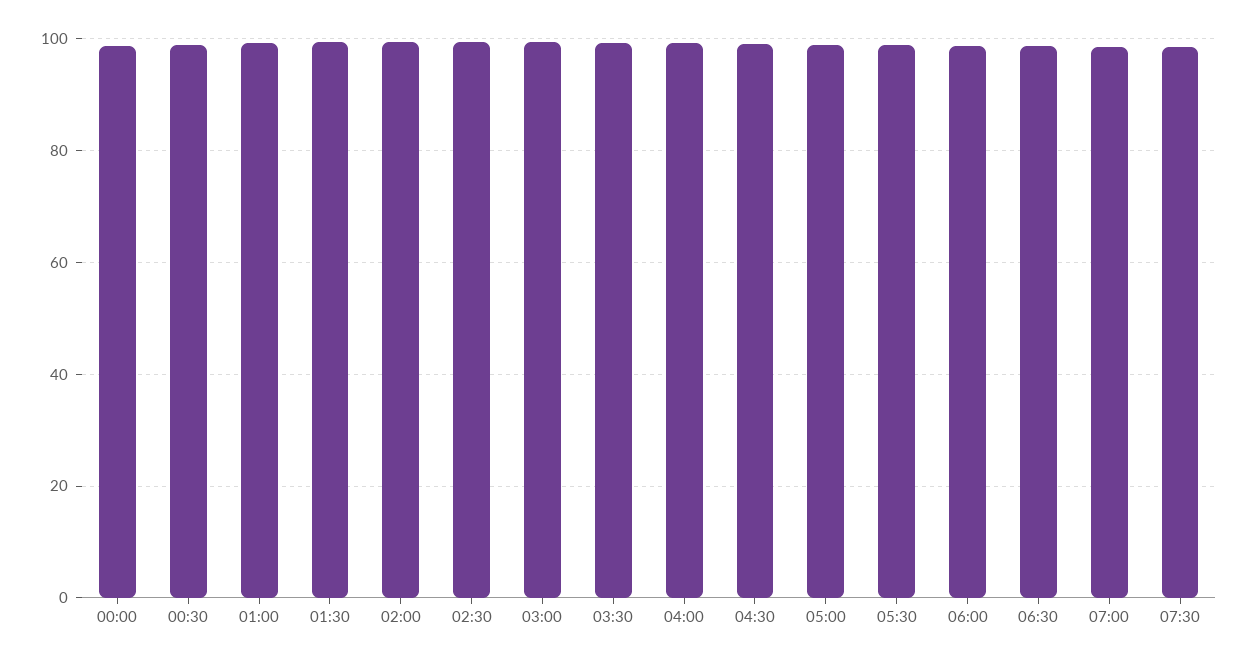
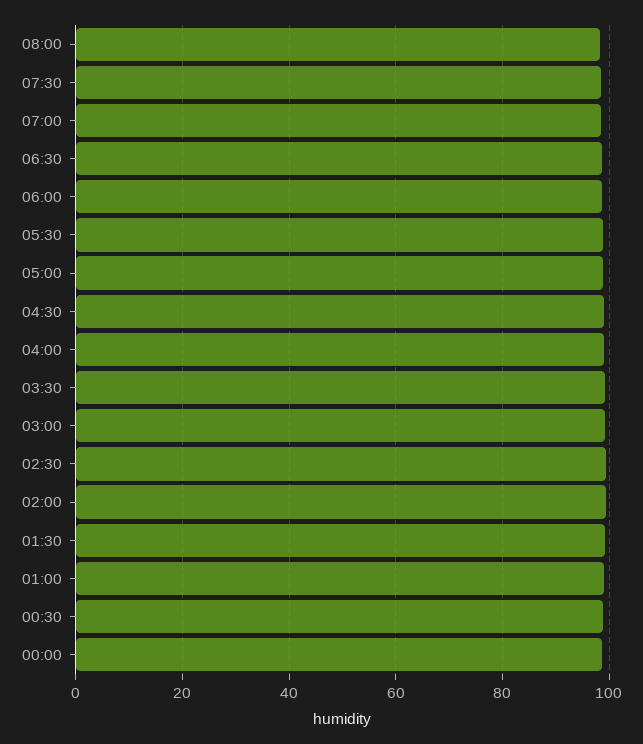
08:00: none -> 98

